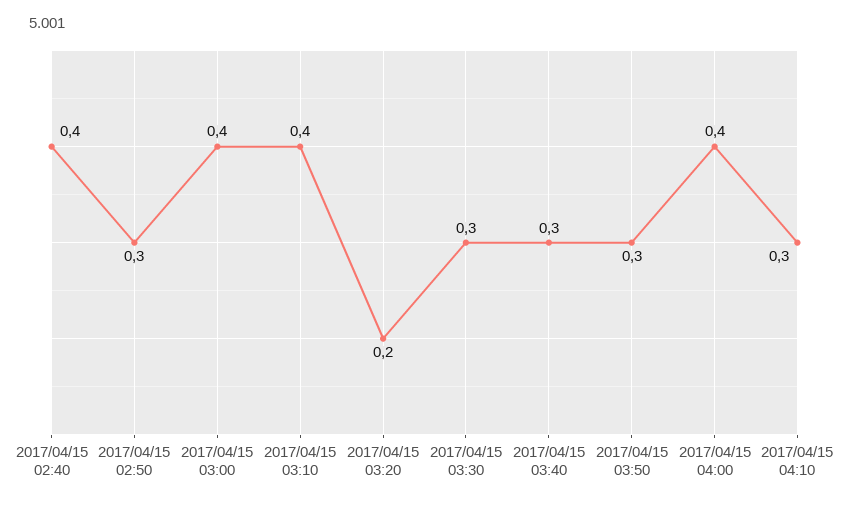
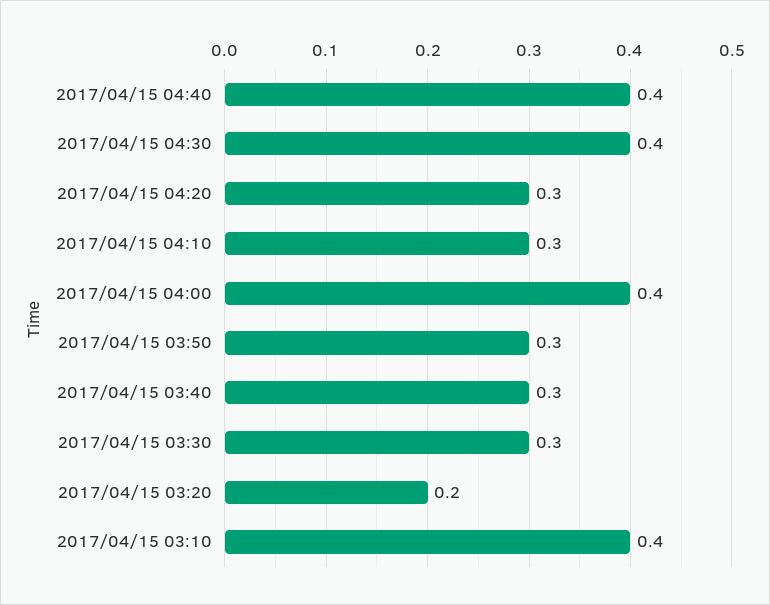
2017/04/15 02:40: 0.4 -> none
2017/04/15 02:50: 0.3 -> none
2017/04/15 03:00: 0.4 -> none
2017/04/15 04:40: none -> 0.4
2017/04/15 04:30: none -> 0.4
2017/04/15 04:20: none -> 0.3

